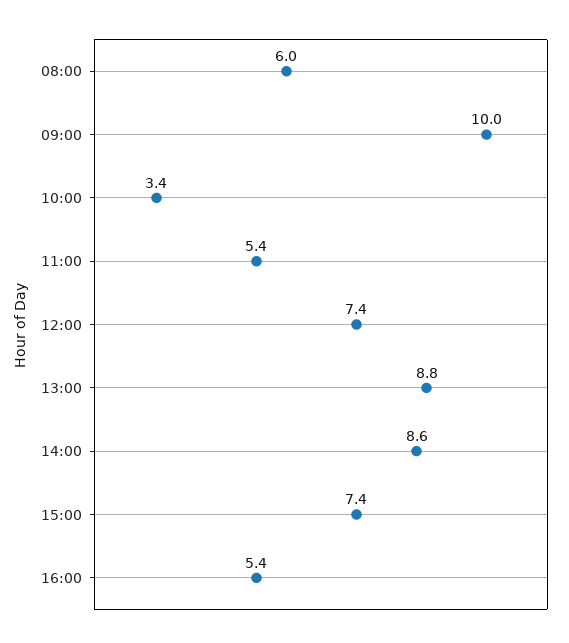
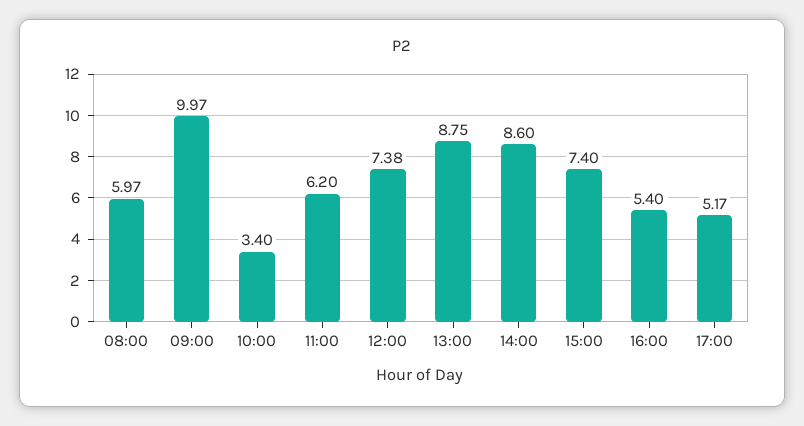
11:00: 5.4 -> 6.2
17:00: none -> 5.17

